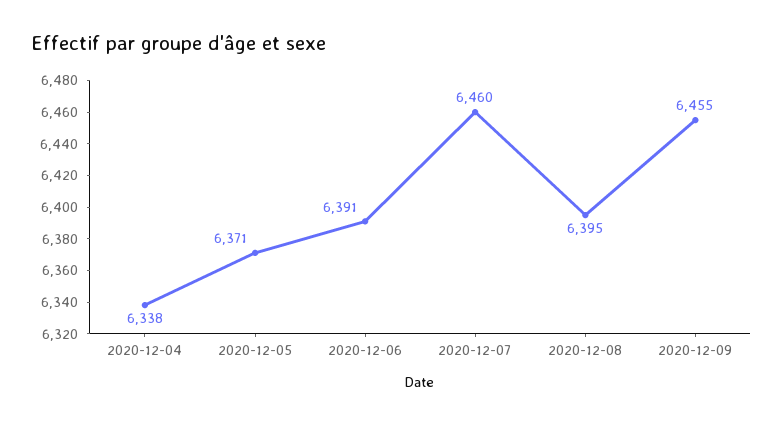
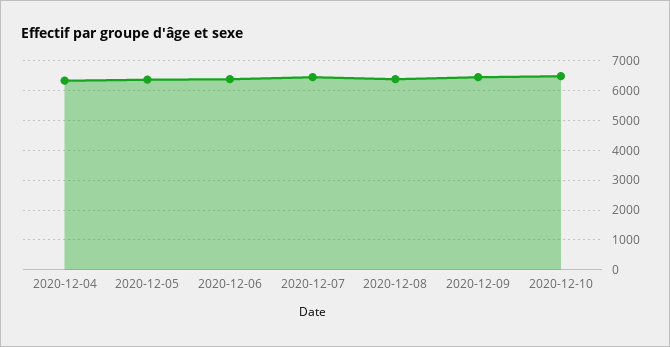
2020-12-10: none -> 6500

